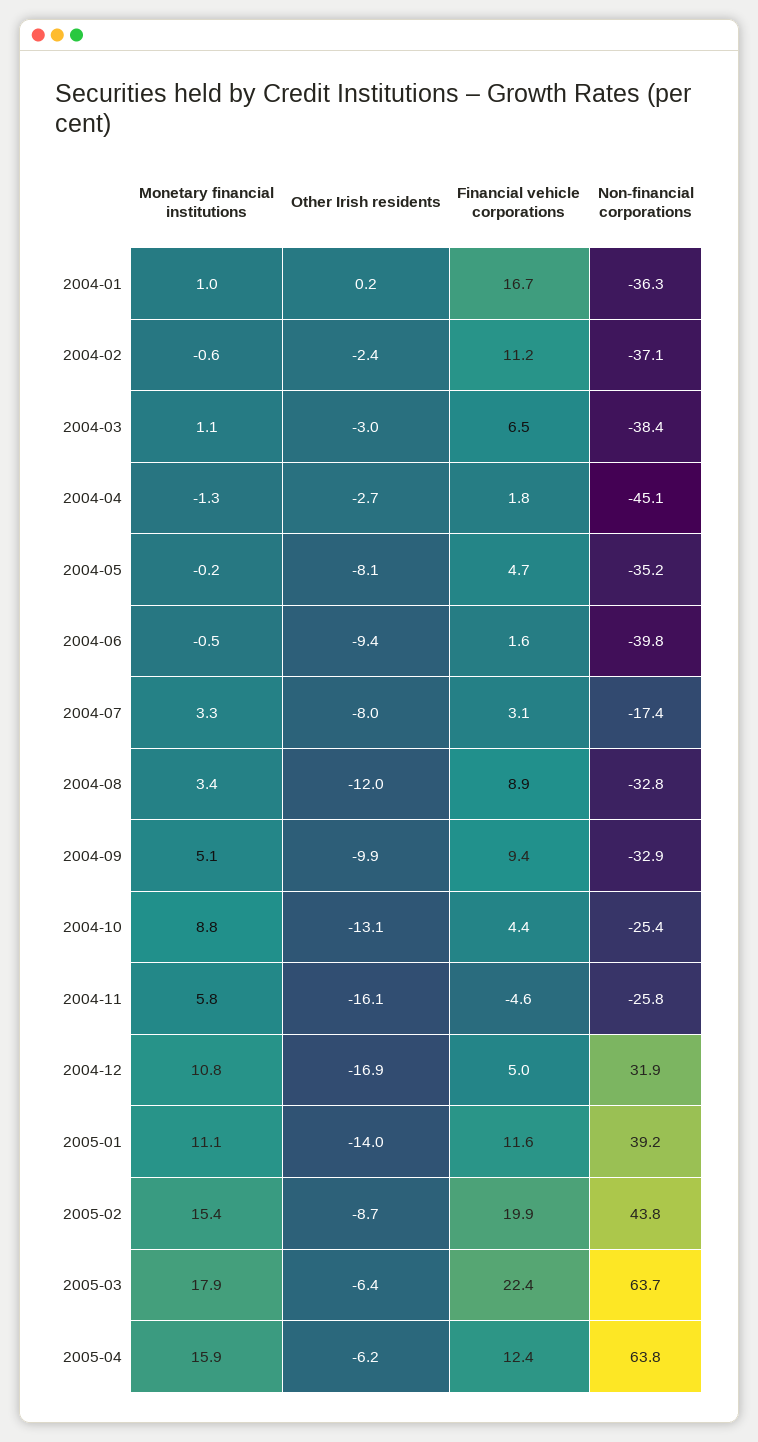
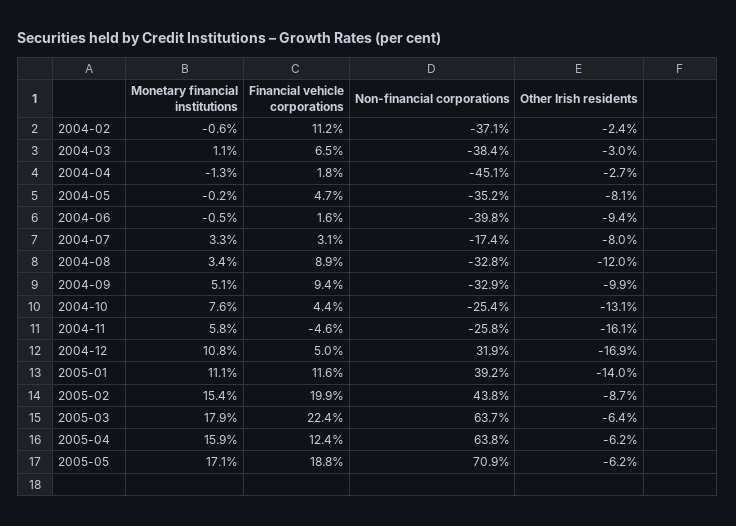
Monetary financial institutions, 2004-01: 1 -> none
Other Irish residents, 2004-01: 0.2 -> none
Financial vehicle corporations, 2004-01: 16.7 -> none
Non-financial corporations, 2004-01: -36.3 -> none
Monetary financial institutions, 2004-10: 8.8 -> 7.6
Monetary financial institutions, 2005-05: none -> 17.1
Financial vehicle corporations, 2005-05: none -> 18.8
Non-financial corporations, 2005-05: none -> 70.9
Other Irish residents, 2005-05: none -> -6.2

